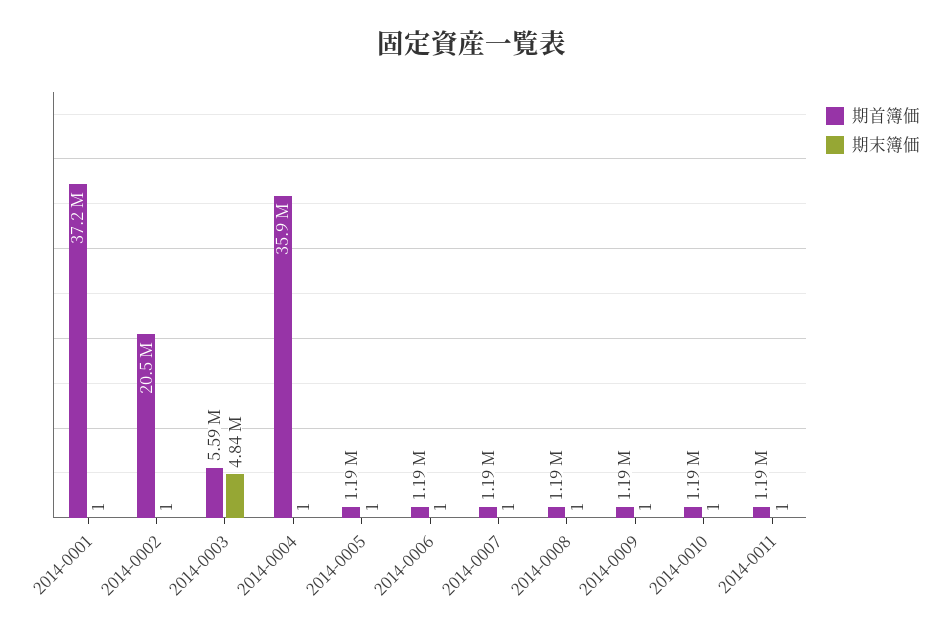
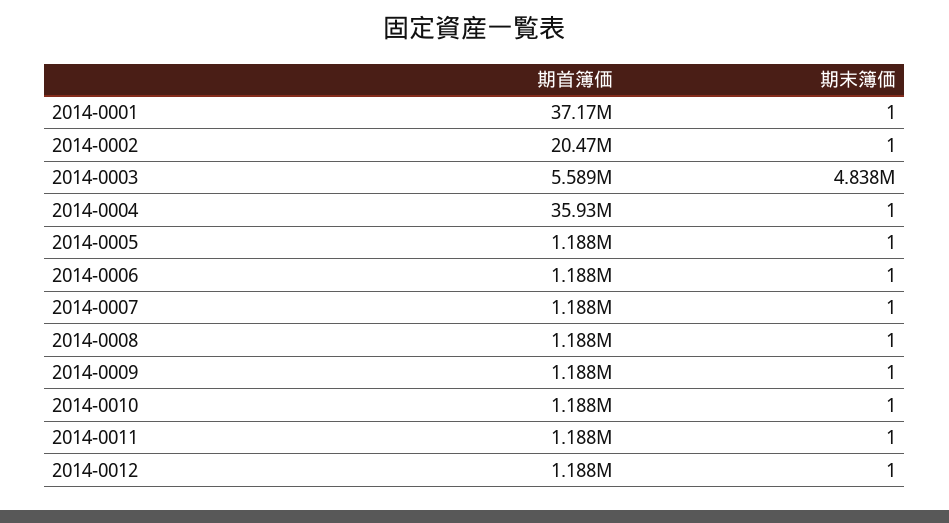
期首簿価, 2014-0012: none -> 1188000
期末簿価, 2014-0012: none -> 1

